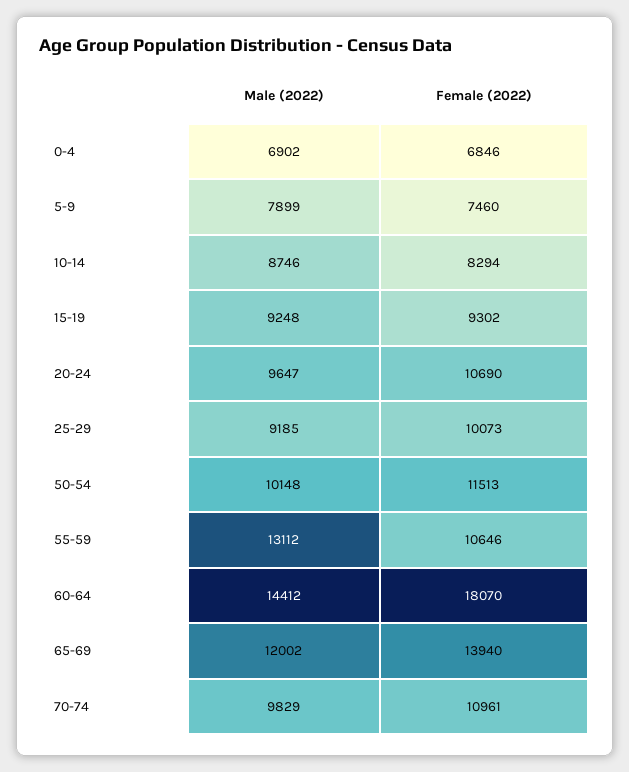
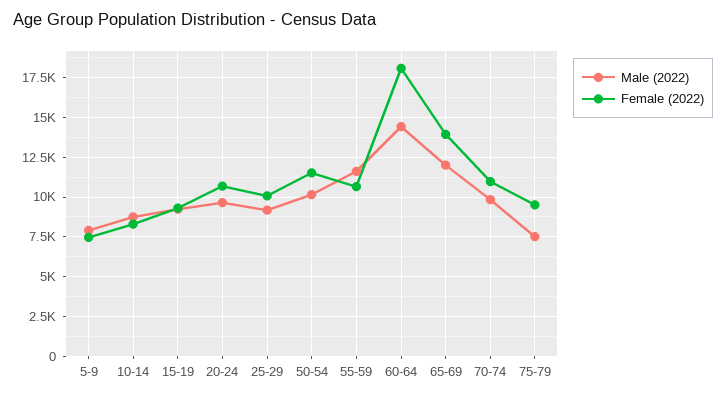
Male (2022), 0-4: 6902 -> none
Female (2022), 0-4: 6846 -> none
Male (2022), 55-59: 13112 -> 11500
Male (2022), 75-79: none -> 7500
Female (2022), 75-79: none -> 9500

